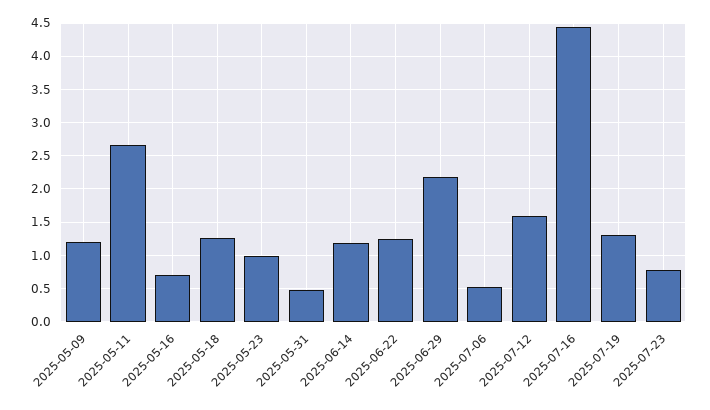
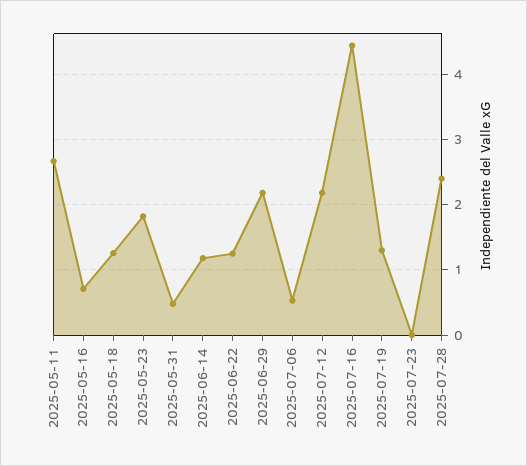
2025-05-09: 1.2 -> none
2025-05-23: 1 -> 1.8
2025-07-12: 1.6 -> 2.2
2025-07-23: 0.8 -> 0
2025-07-28: none -> 2.4

